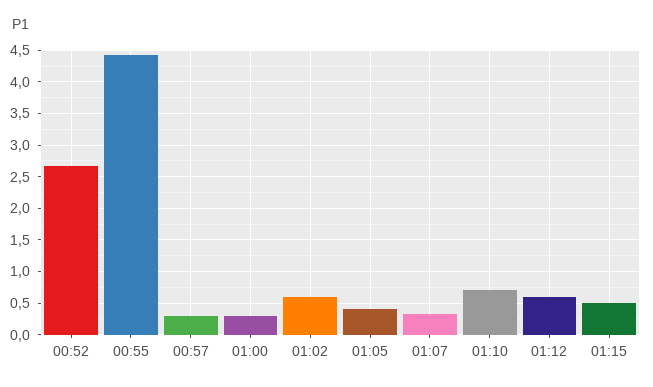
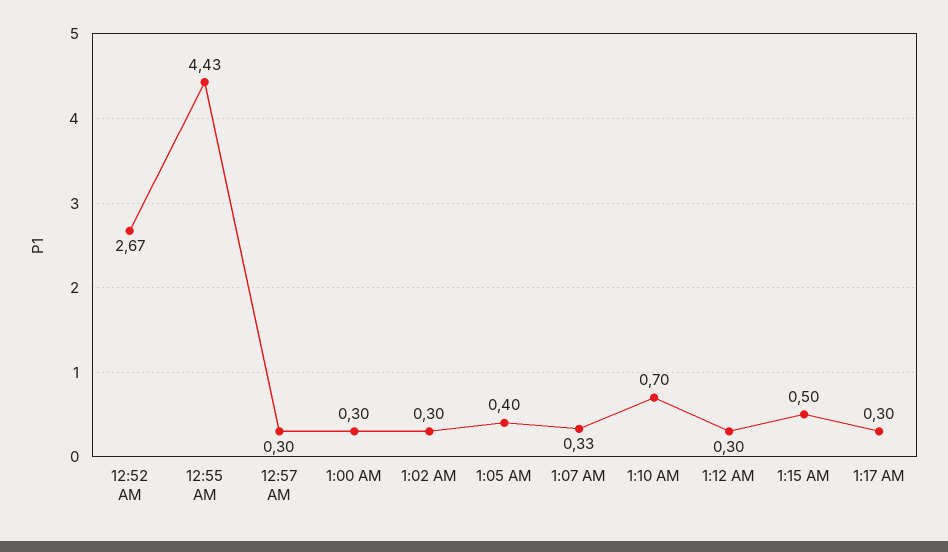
01:02: 0.6 -> 0.3
01:12: 0.6 -> 0.3
1:17 AM: none -> 0.3

